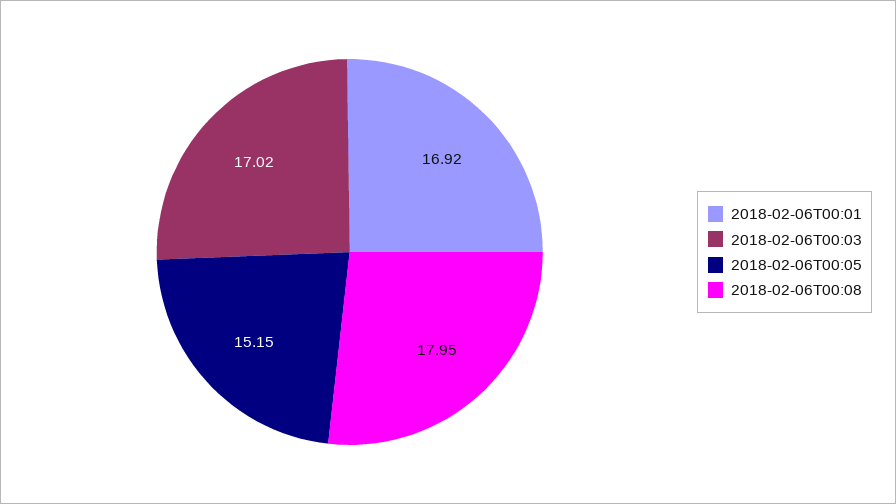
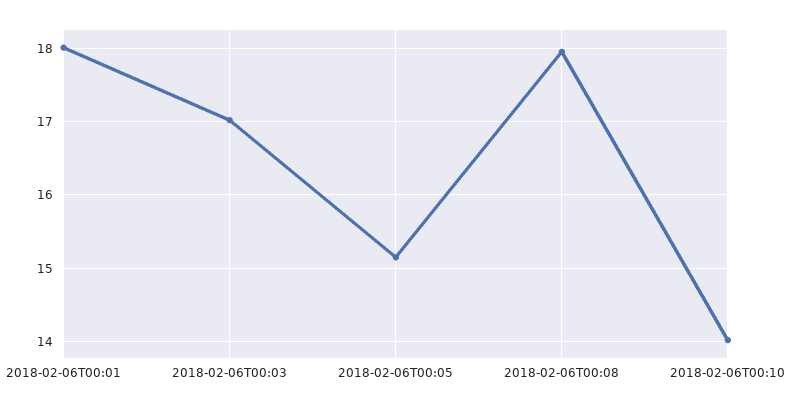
2018-02-06T00:01: 16.92 -> 18
2018-02-06T00:10: none -> 14

